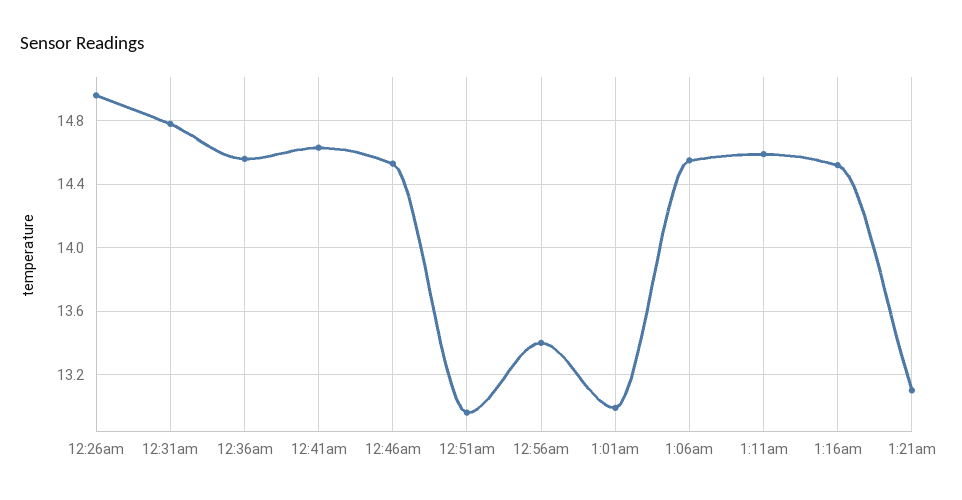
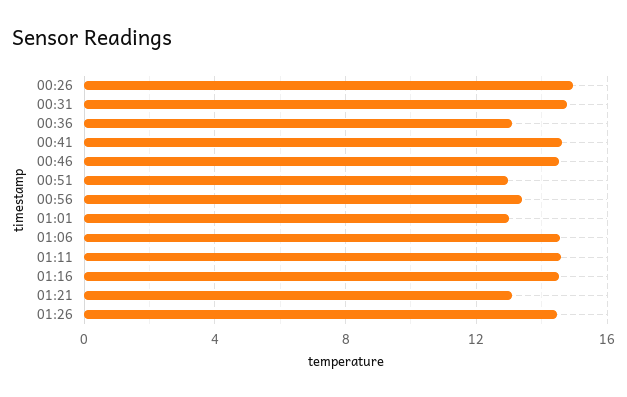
12:36am: 14.55 -> 13
01:26: none -> 14.5

